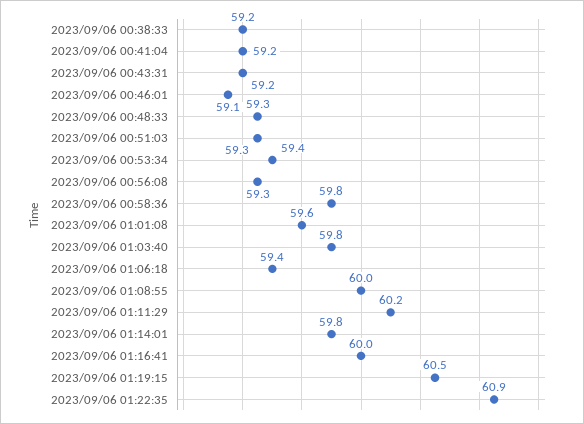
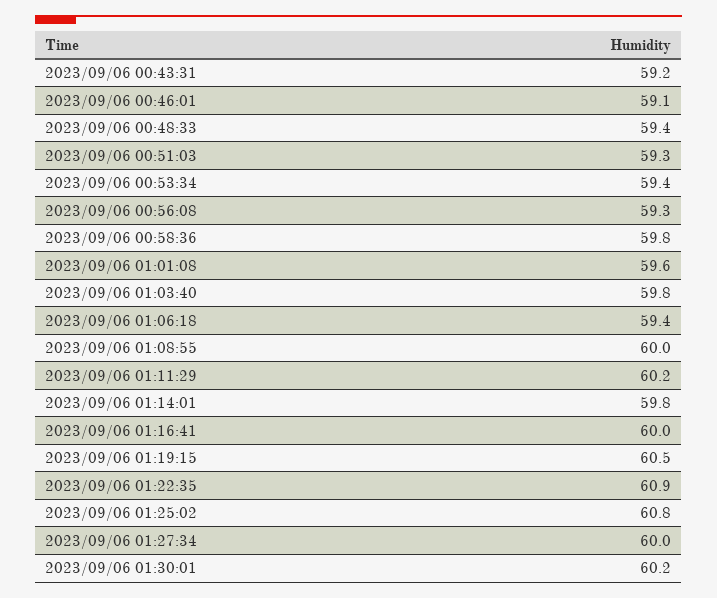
2023/09/06 00:38:33: 59.2 -> none
2023/09/06 00:41:04: 59.2 -> none
2023/09/06 00:48:33: 59.3 -> 59.4
2023/09/06 01:25:02: none -> 60.8
2023/09/06 01:27:34: none -> 60
2023/09/06 01:30:01: none -> 60.2

